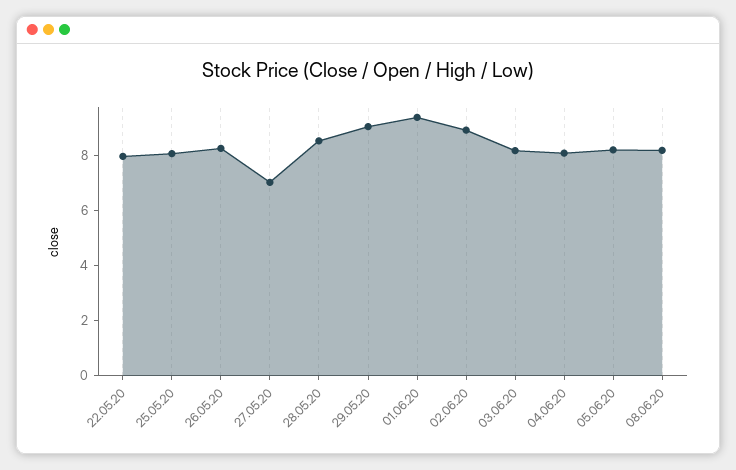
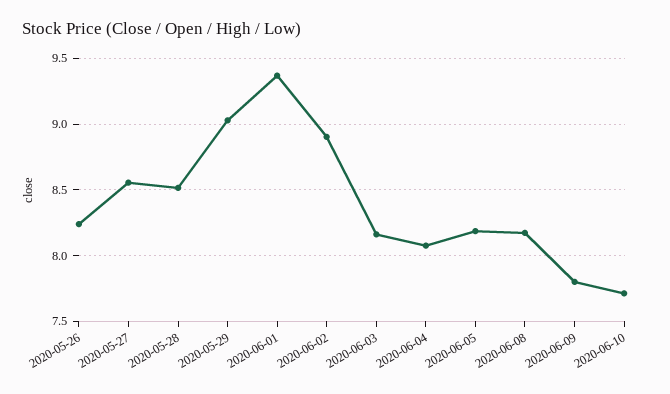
22.05.20: 8 -> none
25.05.20: 8 -> none
27.05.20: 7 -> 8.55
2020-06-09: none -> 7.8
2020-06-10: none -> 7.7

